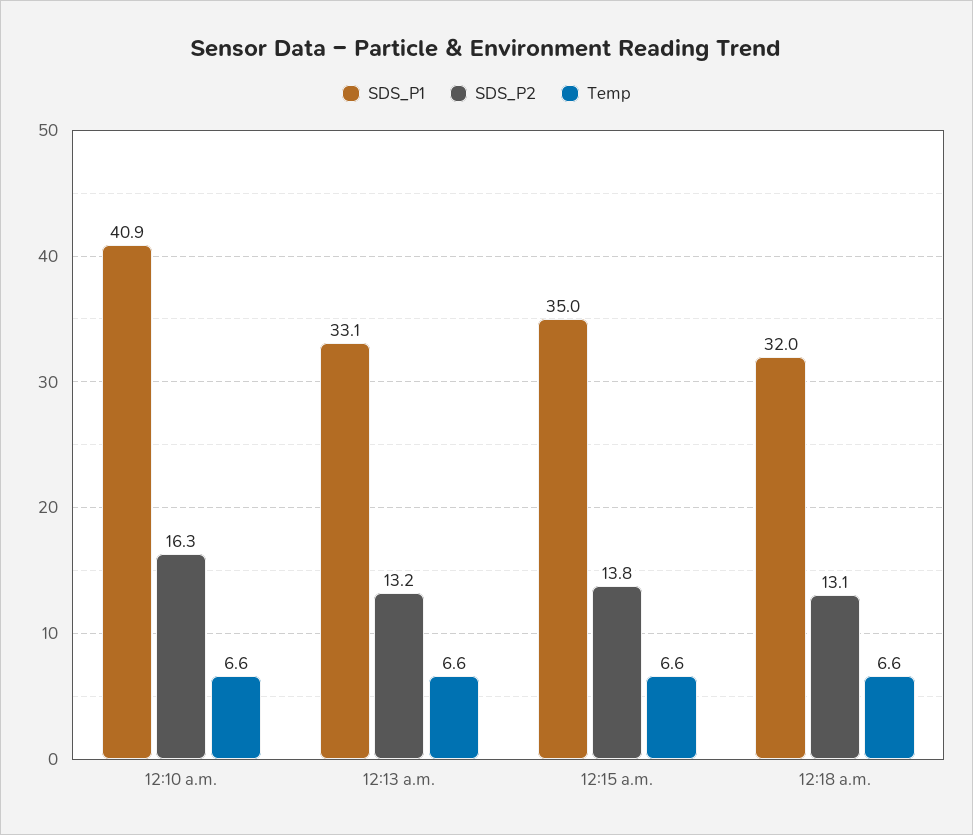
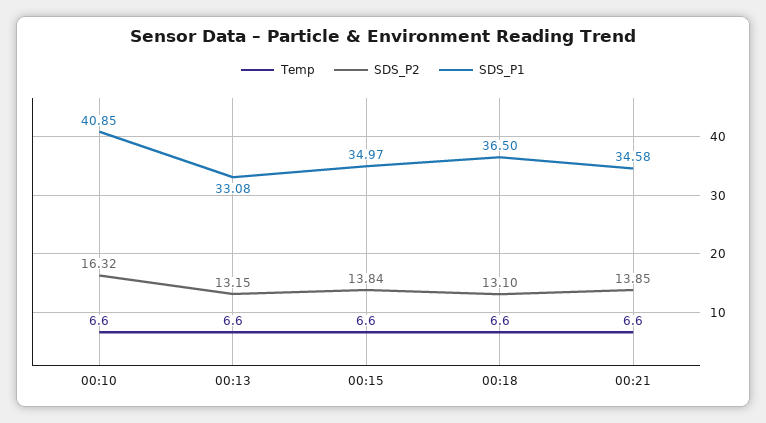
SDS_P1, 12:18 a.m.: 32 -> 36.5
Temp, 00:21: none -> 6.6
SDS_P2, 00:21: none -> 13.85
SDS_P1, 00:21: none -> 34.58

